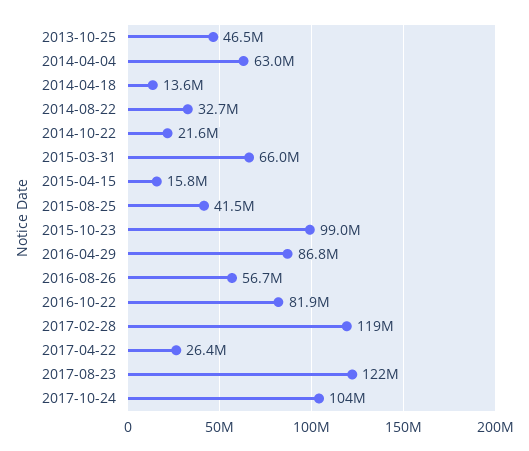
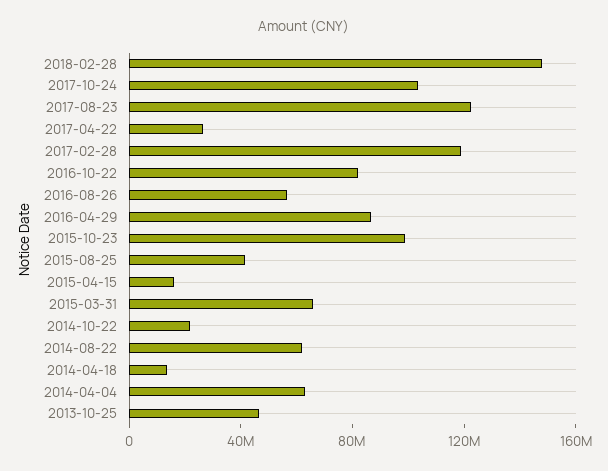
2014-08-22: 32700000 -> 60000000
2018-02-28: none -> 150000000

